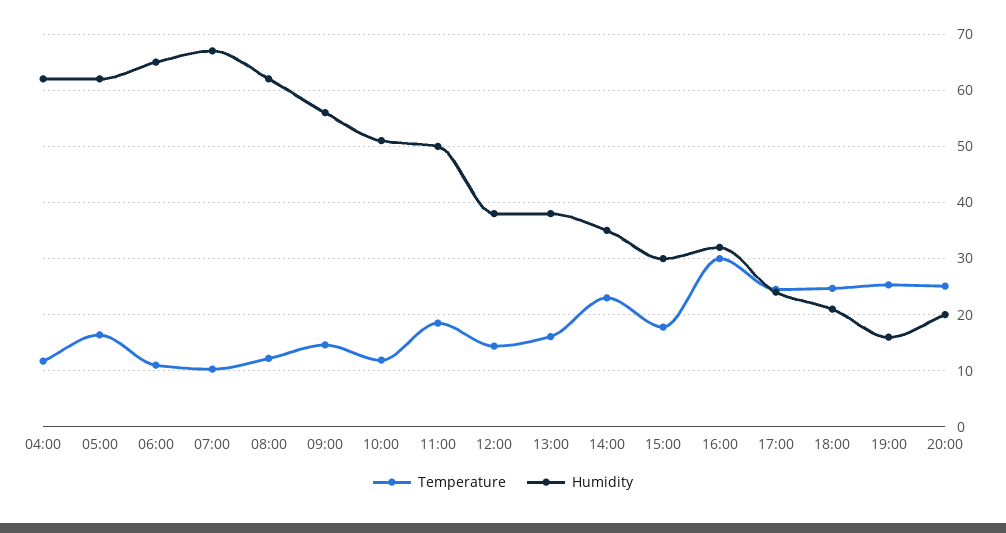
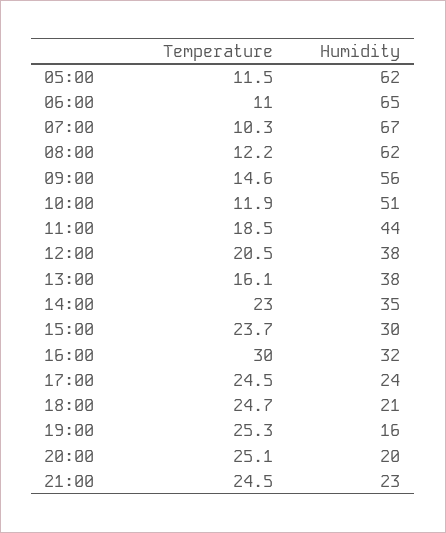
Temperature, 04:00: 12 -> none
Humidity, 04:00: 62 -> none
Temperature, 05:00: 16 -> 11.5
Humidity, 11:00: 50 -> 44
Temperature, 12:00: 14 -> 20.5
Temperature, 15:00: 18 -> 23.7
Temperature, 21:00: none -> 24.5
Humidity, 21:00: none -> 23

